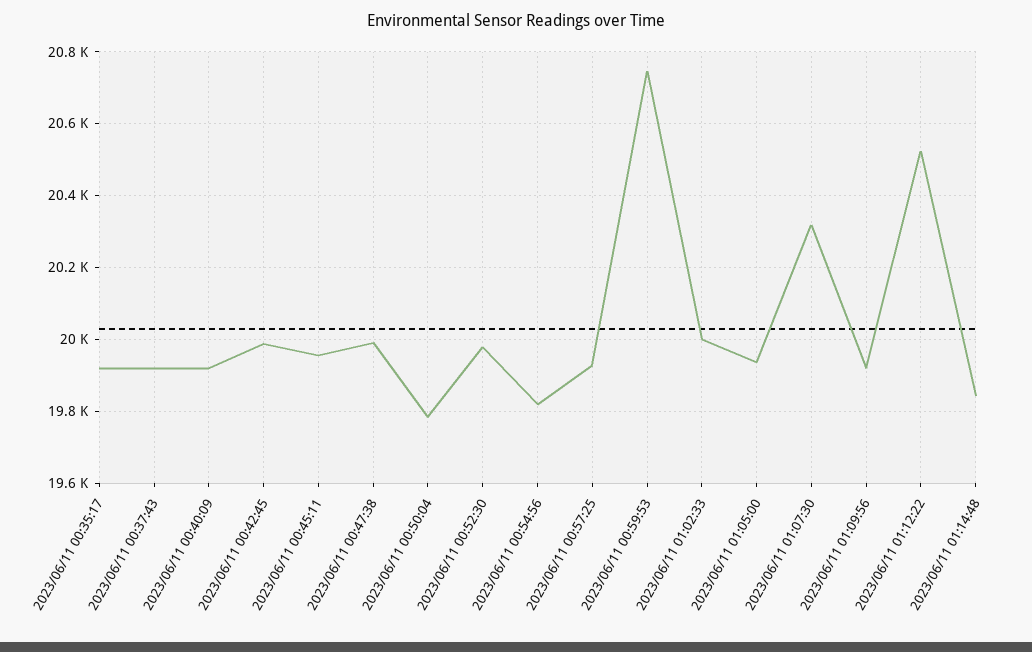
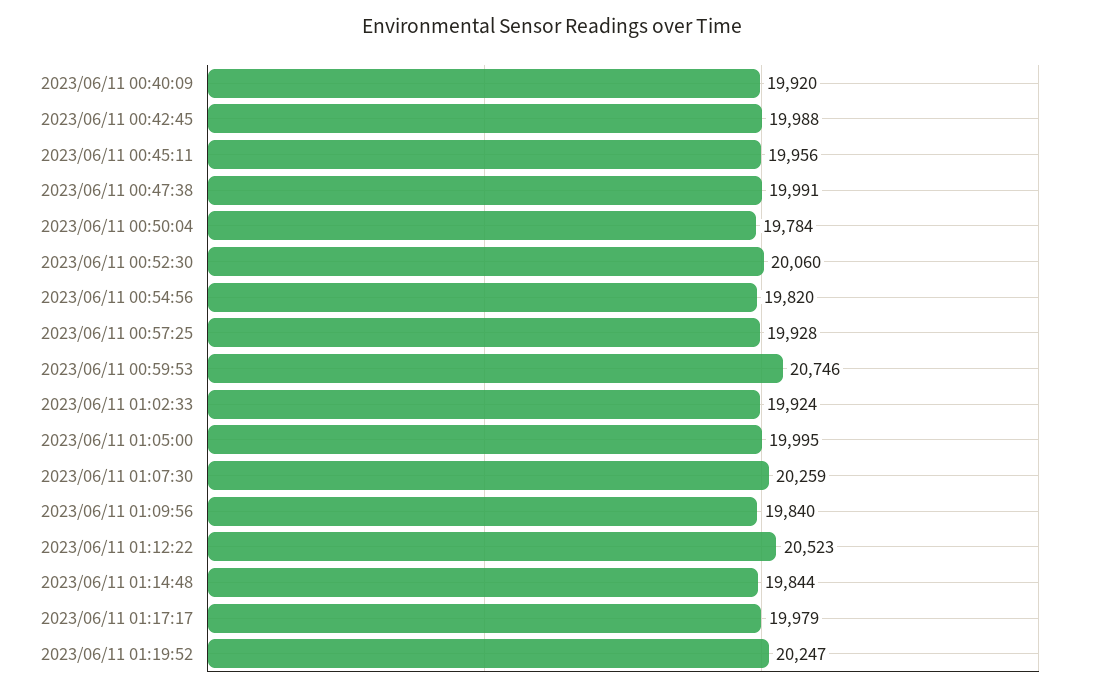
2023/06/11 00:35:17: 19920 -> none
2023/06/11 00:37:43: 19920 -> none
2023/06/11 00:52:30: 19980 -> 20060
2023/06/11 01:02:33: 20000 -> 19924
2023/06/11 01:05:00: 19940 -> 19995
2023/06/11 01:07:30: 20320 -> 20259
2023/06/11 01:09:56: 19920 -> 19840
2023/06/11 01:17:17: none -> 19979
2023/06/11 01:19:52: none -> 20247

